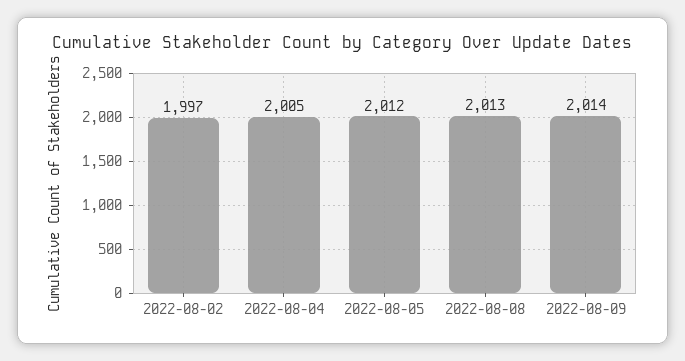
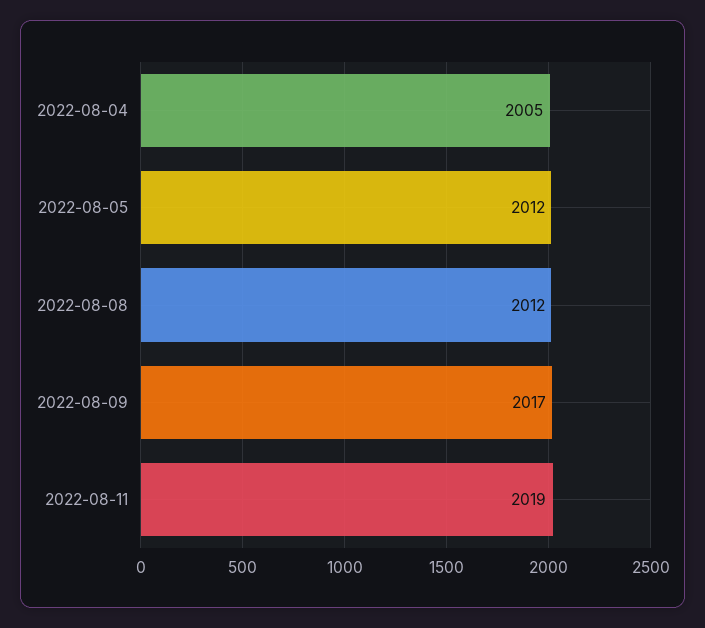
2022-08-02: 1997 -> none
2022-08-08: 2013 -> 2012
2022-08-09: 2014 -> 2017
2022-08-11: none -> 2019

